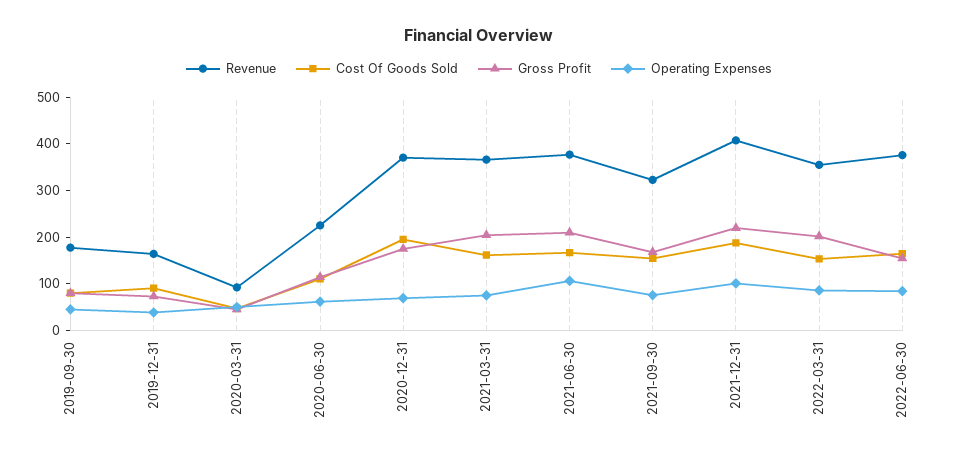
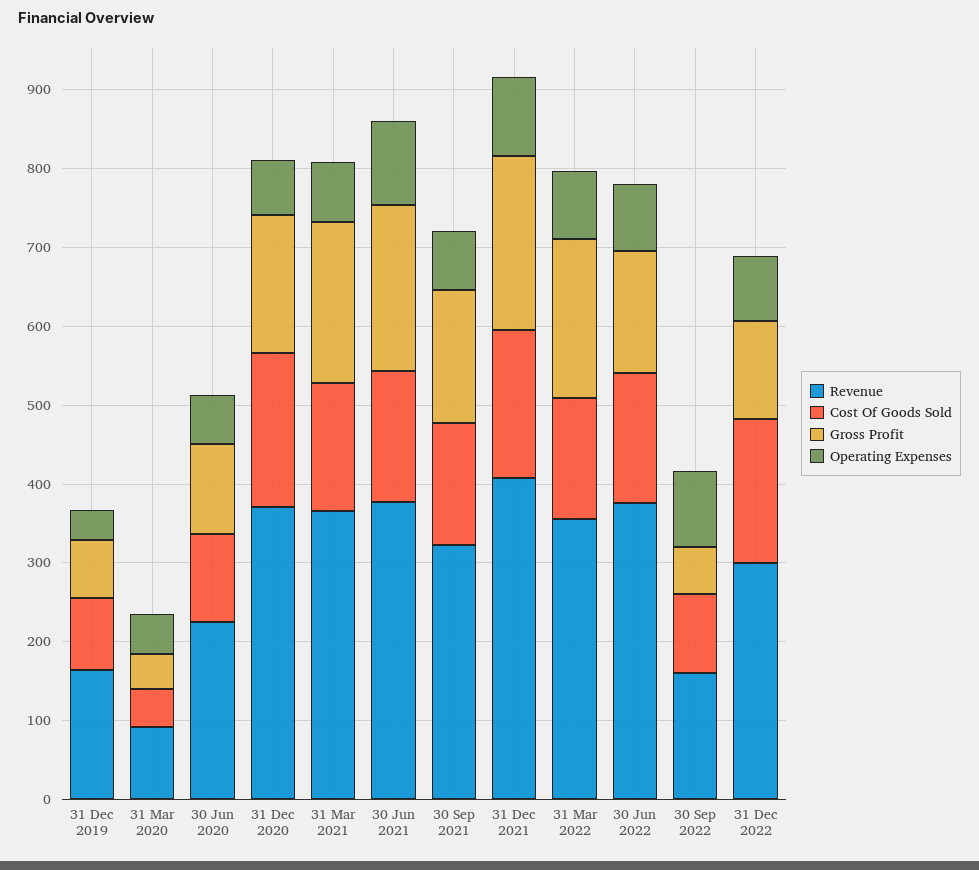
Revenue, 2019-09-30: 180 -> none
Cost Of Goods Sold, 2019-09-30: 80 -> none
Gross Profit, 2019-09-30: 80 -> none
Operating Expenses, 2019-09-30: 40 -> none
Revenue, 30 Sep 2022: none -> 160
Cost Of Goods Sold, 30 Sep 2022: none -> 100
Gross Profit, 30 Sep 2022: none -> 60
Operating Expenses, 30 Sep 2022: none -> 100
Revenue, 31 Dec 2022: none -> 300
Cost Of Goods Sold, 31 Dec 2022: none -> 180
Gross Profit, 31 Dec 2022: none -> 120
Operating Expenses, 31 Dec 2022: none -> 80

